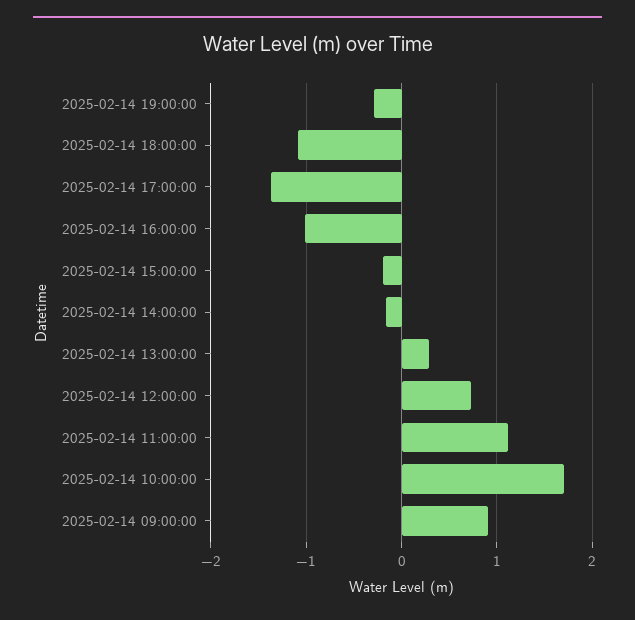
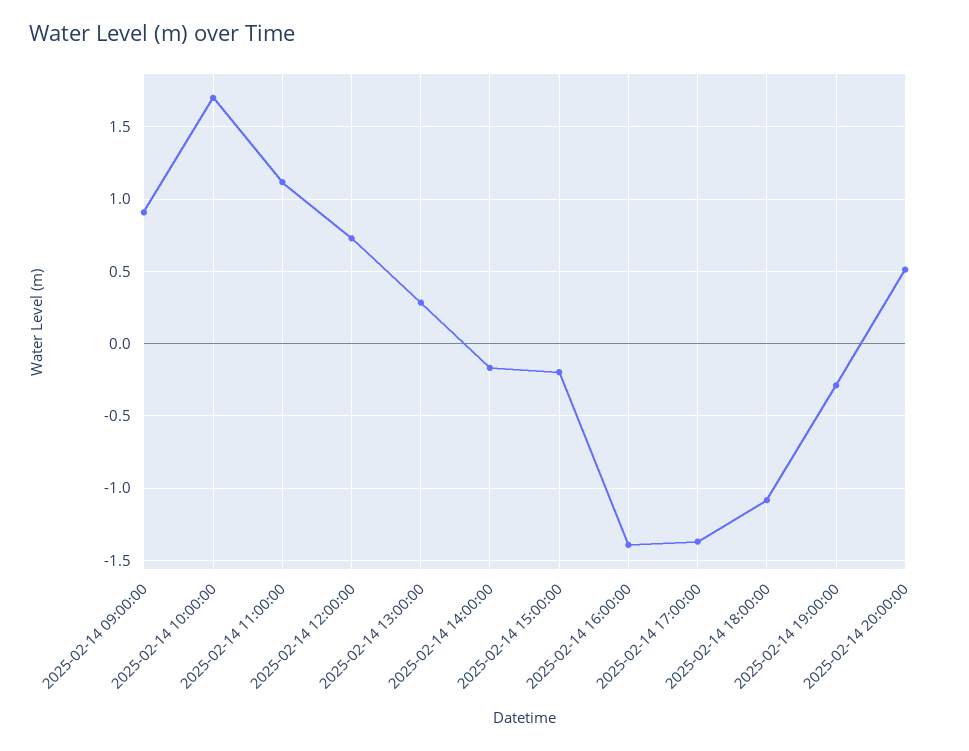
2025-02-14 16:00:00: -1 -> -1.4
2025-02-14 20:00:00: none -> 0.5

